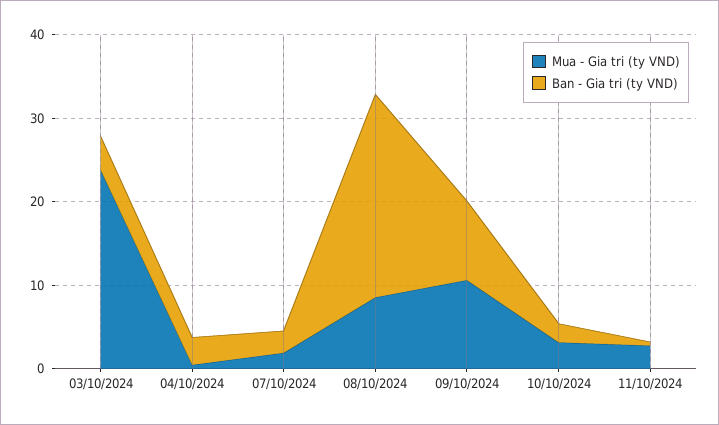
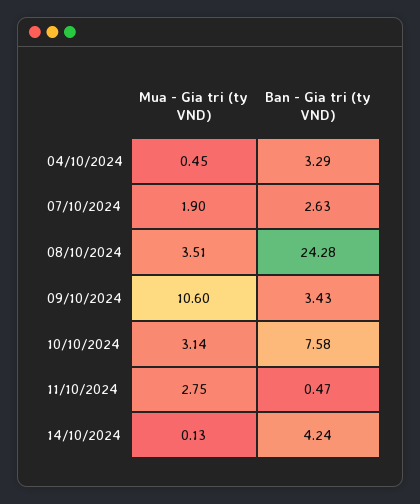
Mua - Gia tri (ty VND), 03/10/2024: 24 -> none
Ban - Gia tri (ty VND), 03/10/2024: 4 -> none
Mua - Gia tri (ty VND), 08/10/2024: 8 -> 3.51
Ban - Gia tri (ty VND), 09/10/2024: 10 -> 3.43
Ban - Gia tri (ty VND), 10/10/2024: 2 -> 7.58
Mua - Gia tri (ty VND), 14/10/2024: none -> 0.13
Ban - Gia tri (ty VND), 14/10/2024: none -> 4.24

